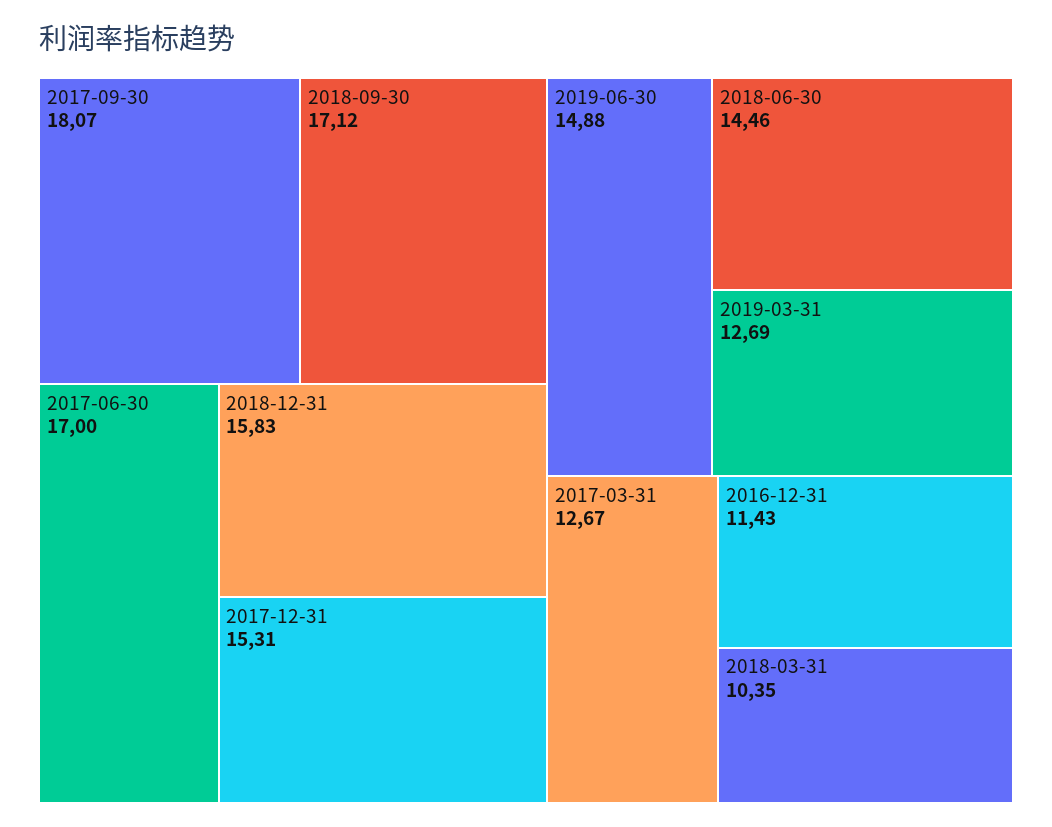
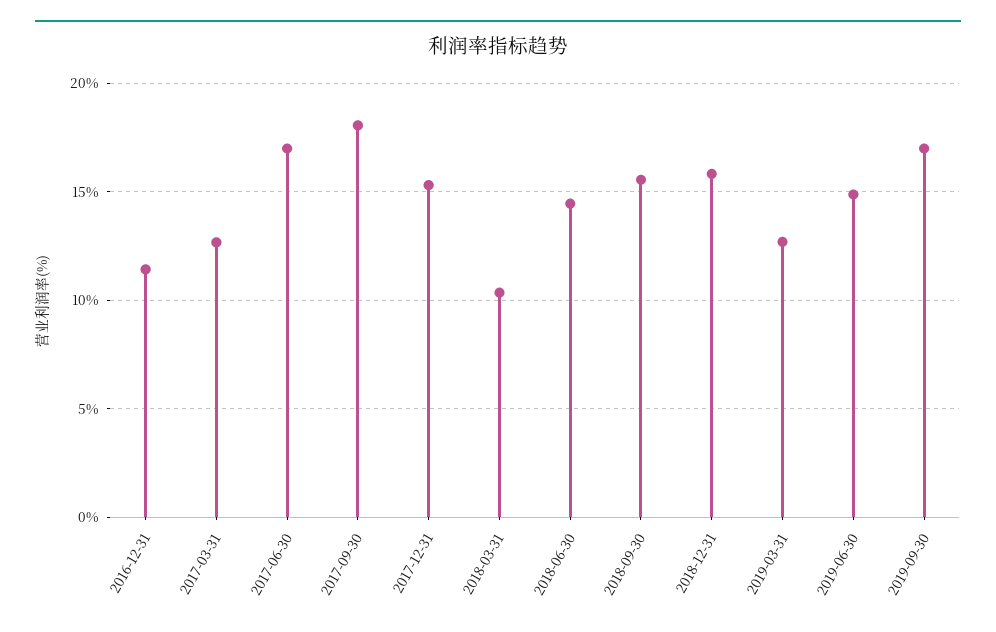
2018-09-30: 17.12 -> 15.5
2019-09-30: none -> 17

